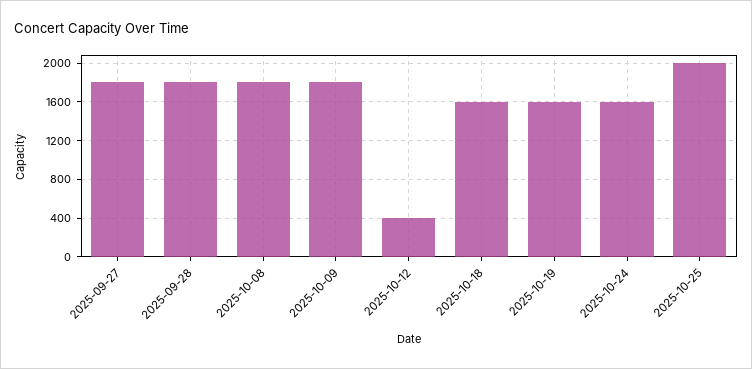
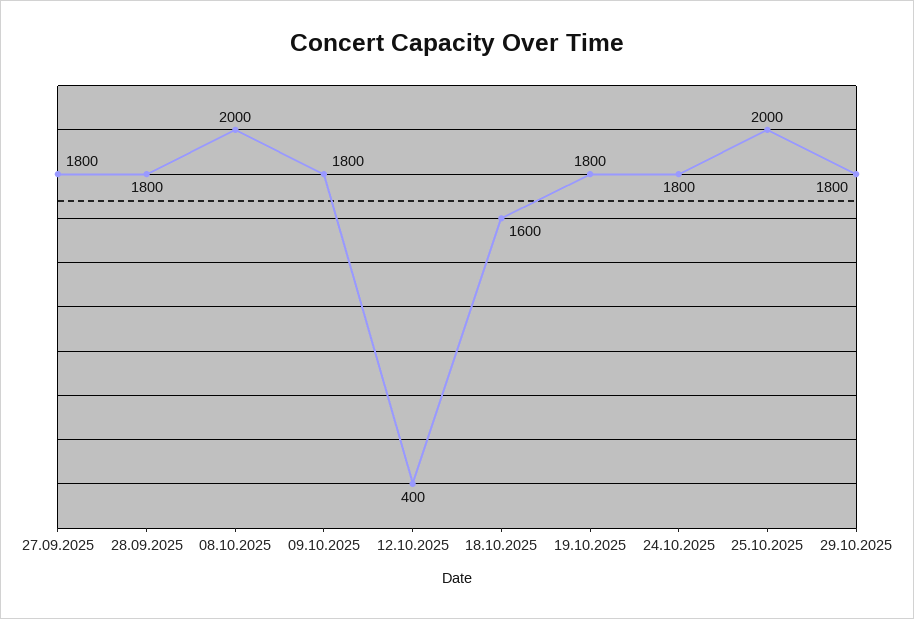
2025-10-08: 1800 -> 2000
2025-10-19: 1600 -> 1800
2025-10-24: 1600 -> 1800
29.10.2025: none -> 1800

